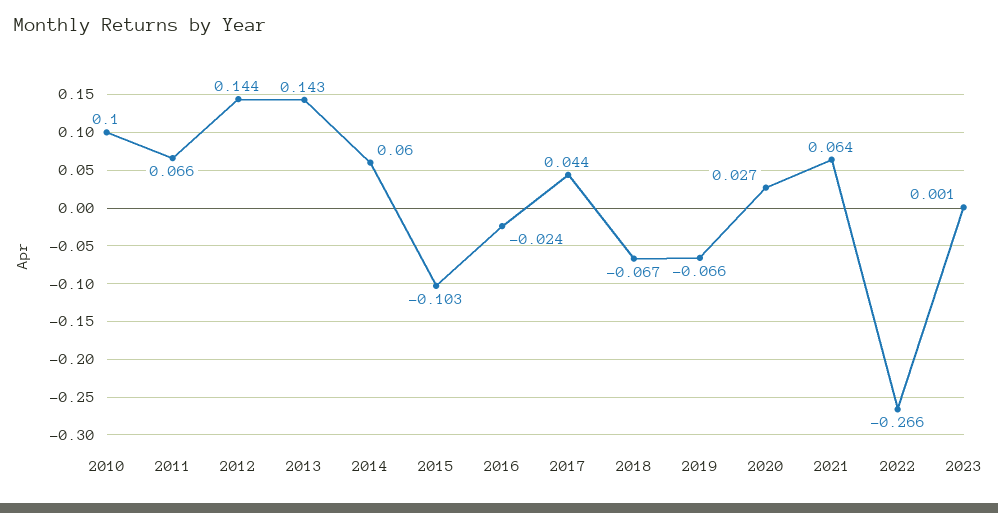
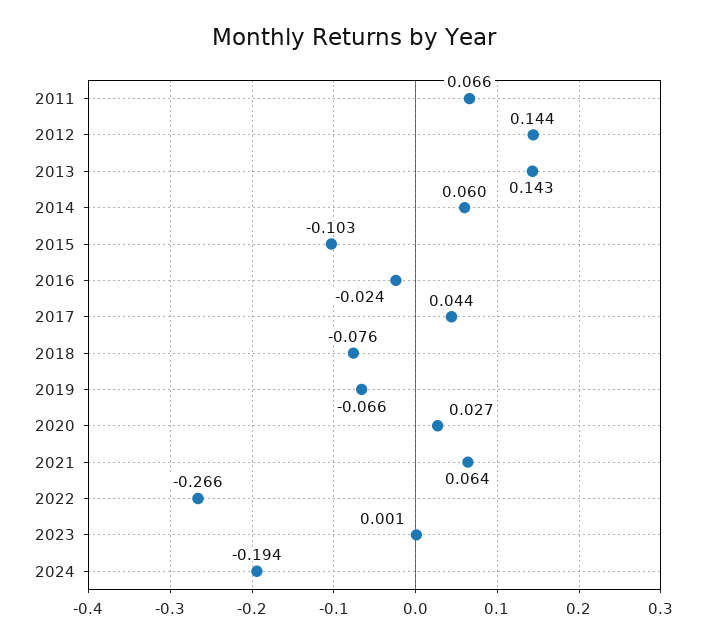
2010: 0.1 -> none
2018: -0.067 -> -0.076
2024: none -> -0.194

